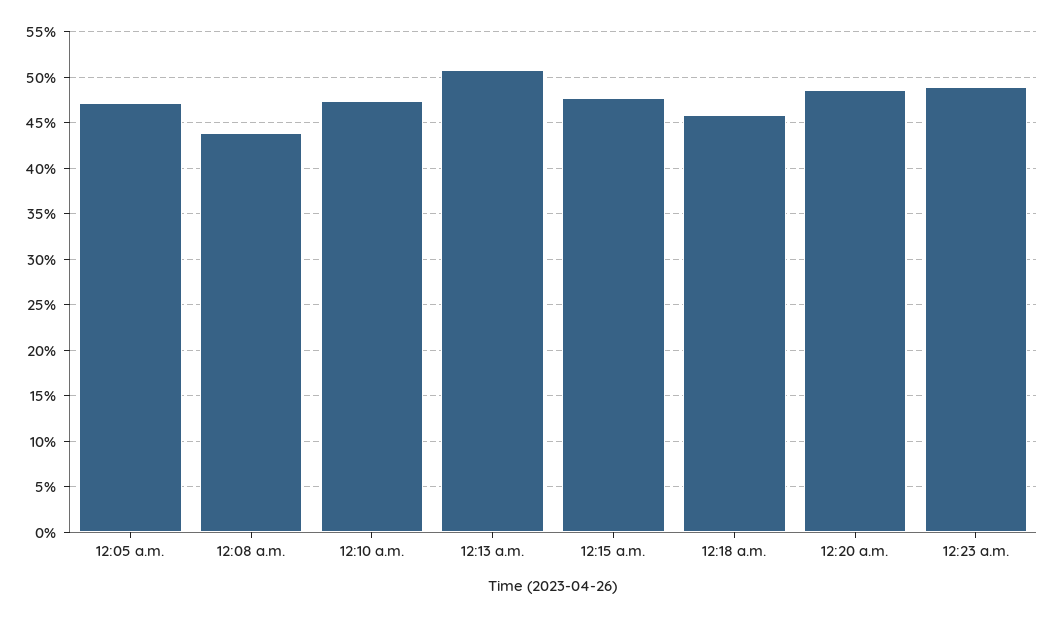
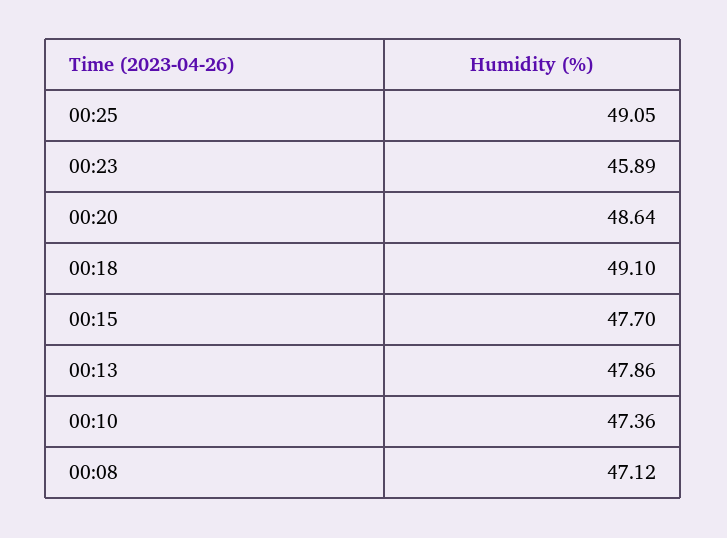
12:05 a.m.: 47 -> none
12:08 a.m.: 44 -> 47.12
12:13 a.m.: 51 -> 47.86
12:18 a.m.: 46 -> 49.1
12:23 a.m.: 49 -> 45.89
00:25: none -> 49.05

